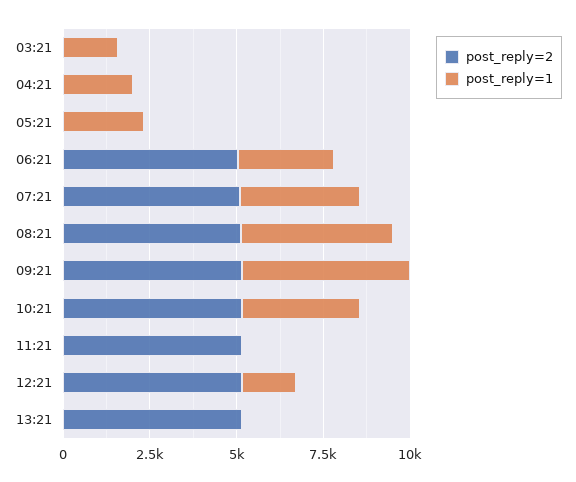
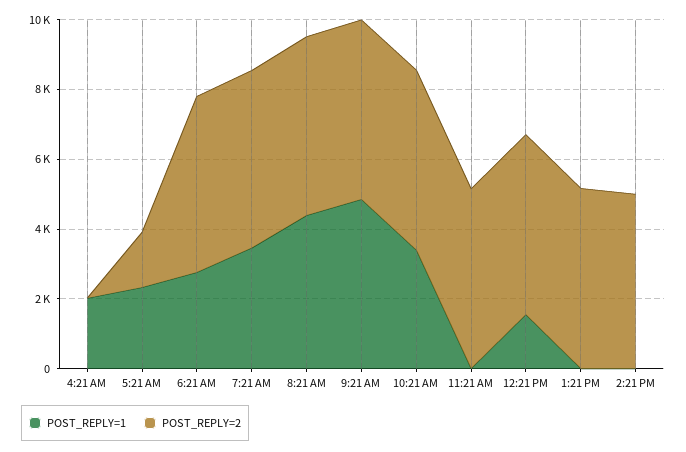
post_reply=2, 03:21: 0 -> none
post_reply=1, 03:21: 1500 -> none
post_reply=2, 05:21: 0 -> 1500
post_reply=1, 2:21 PM: none -> 0
post_reply=2, 2:21 PM: none -> 5000

